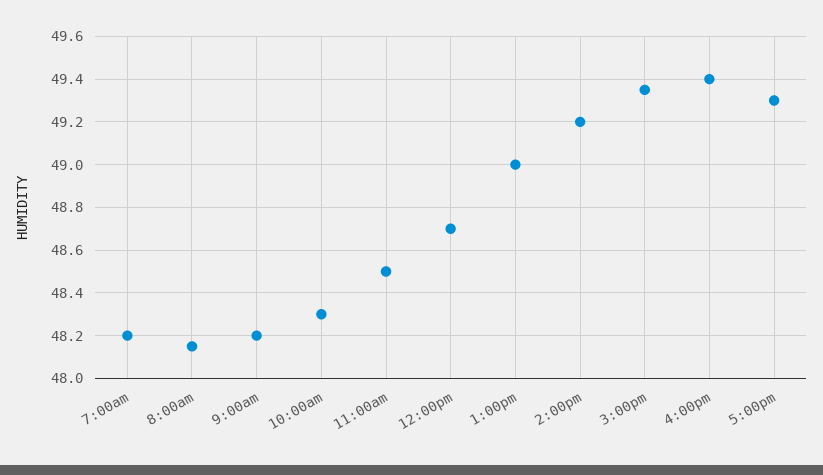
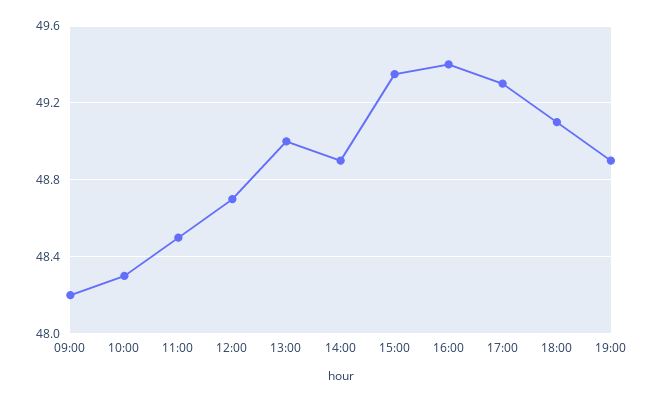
7:00am: 48.2 -> none
8:00am: 48.15 -> none
2:00pm: 49.2 -> 48.9
18:00: none -> 49.1
19:00: none -> 48.9

